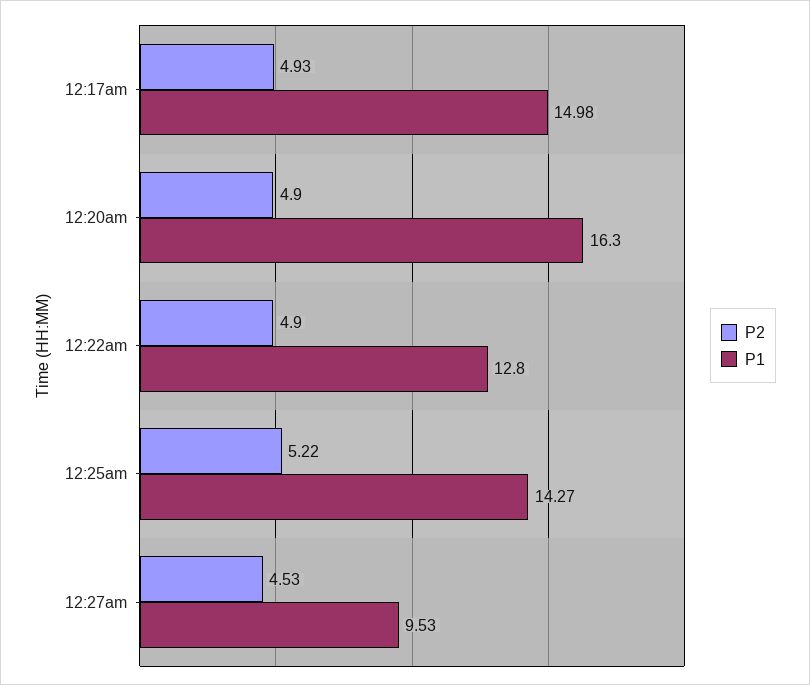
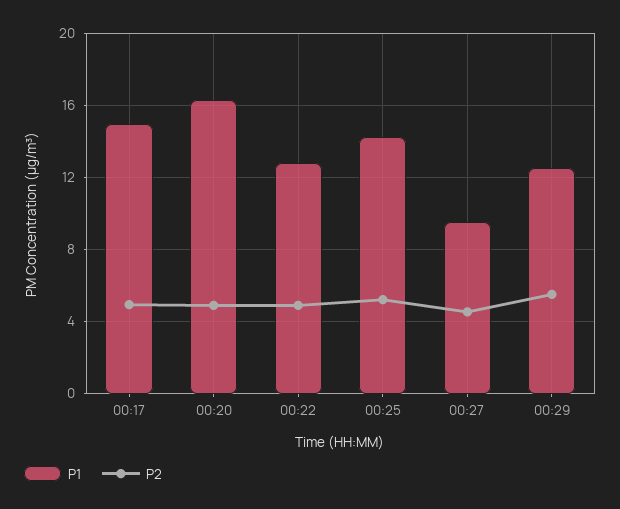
P1, 00:29: none -> 12.5
P2, 00:29: none -> 5.5

